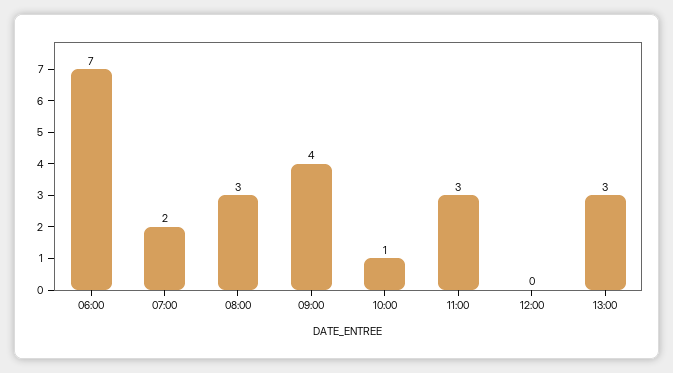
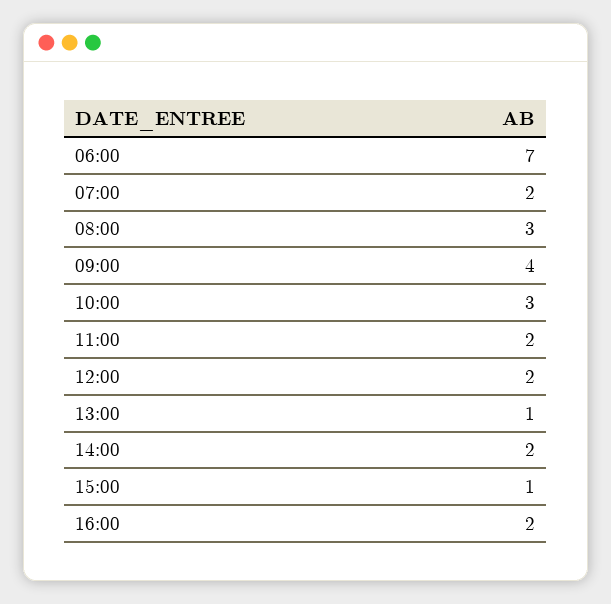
10:00: 1 -> 3
11:00: 3 -> 2
12:00: 0 -> 2
13:00: 3 -> 1
14:00: none -> 2
15:00: none -> 1
16:00: none -> 2

